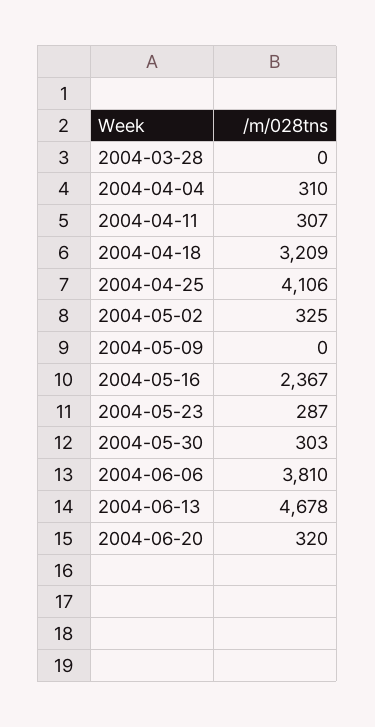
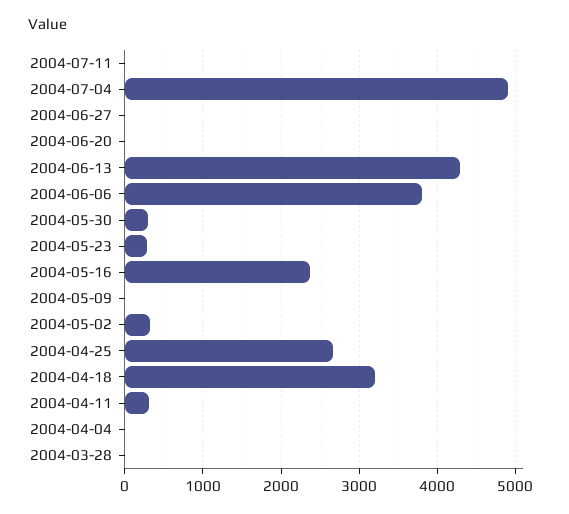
2004-04-04: 310 -> 0
2004-04-25: 4106 -> 2700
2004-06-13: 4678 -> 4300
2004-06-20: 320 -> 0
2004-07-11: none -> 0
2004-07-04: none -> 4900
2004-06-27: none -> 0

